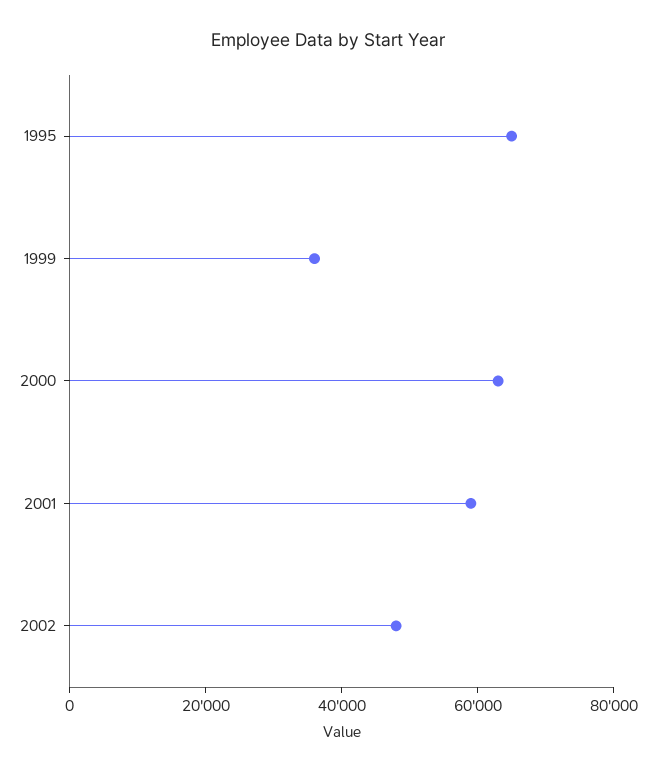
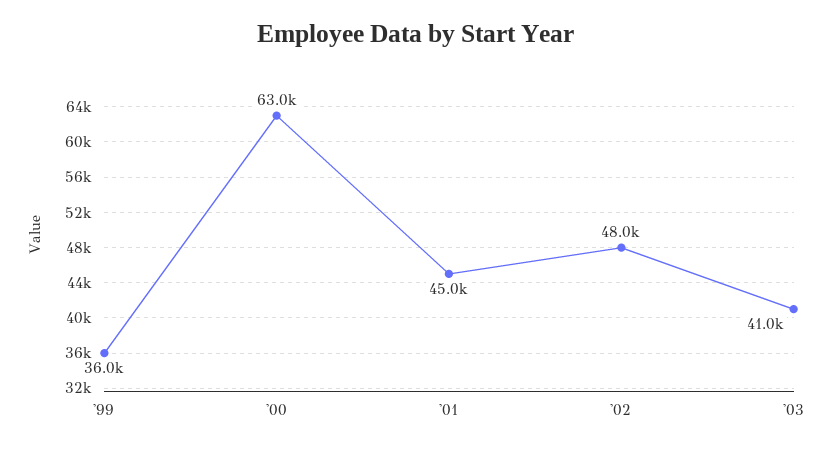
1995: 65000 -> none
2001: 60000 -> 45000
'03: none -> 41000

